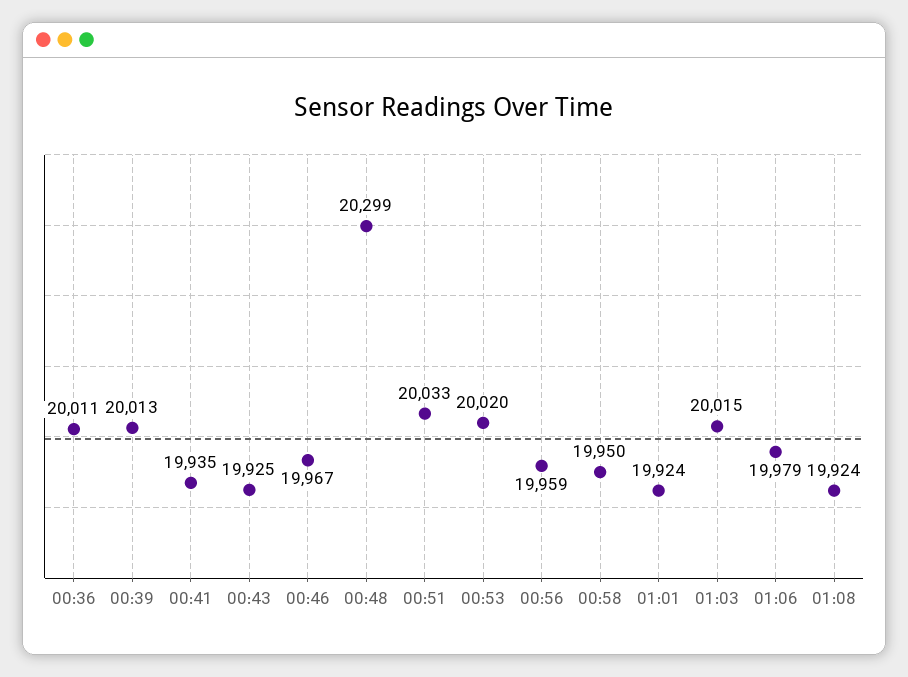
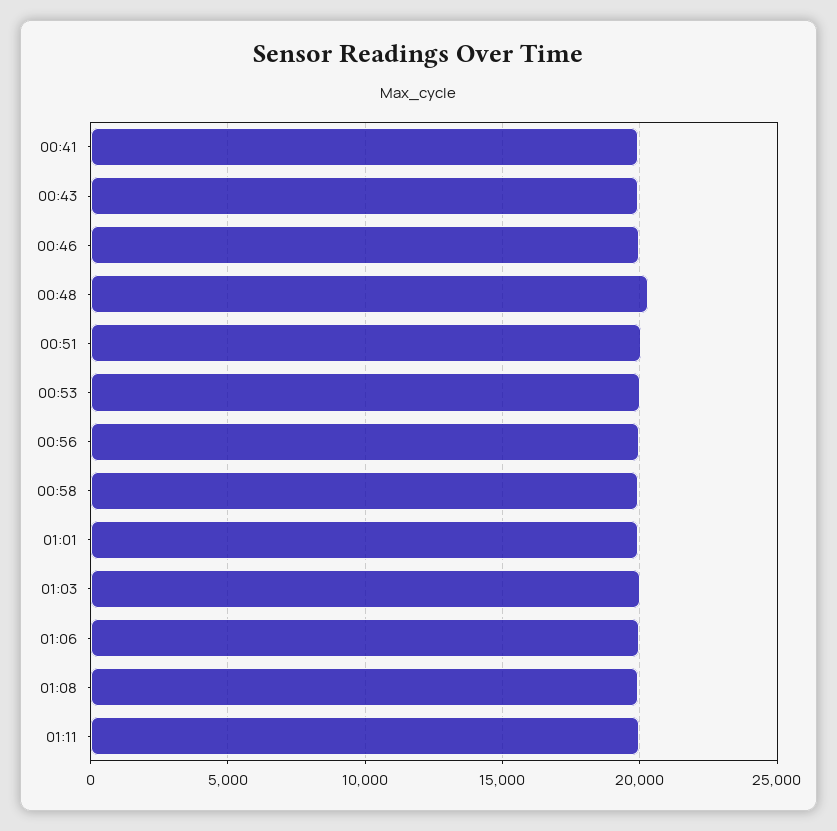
00:36: 20011 -> none
00:39: 20013 -> none
01:11: none -> 20000

